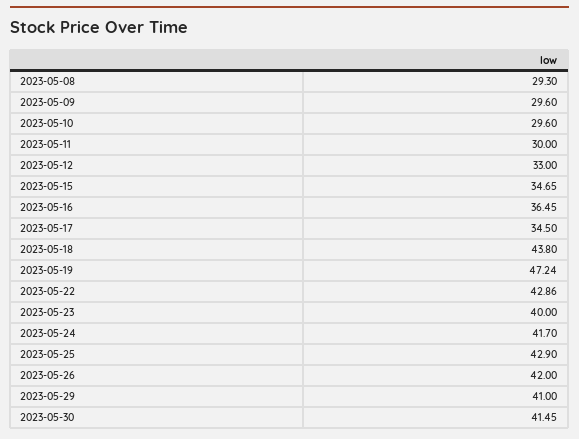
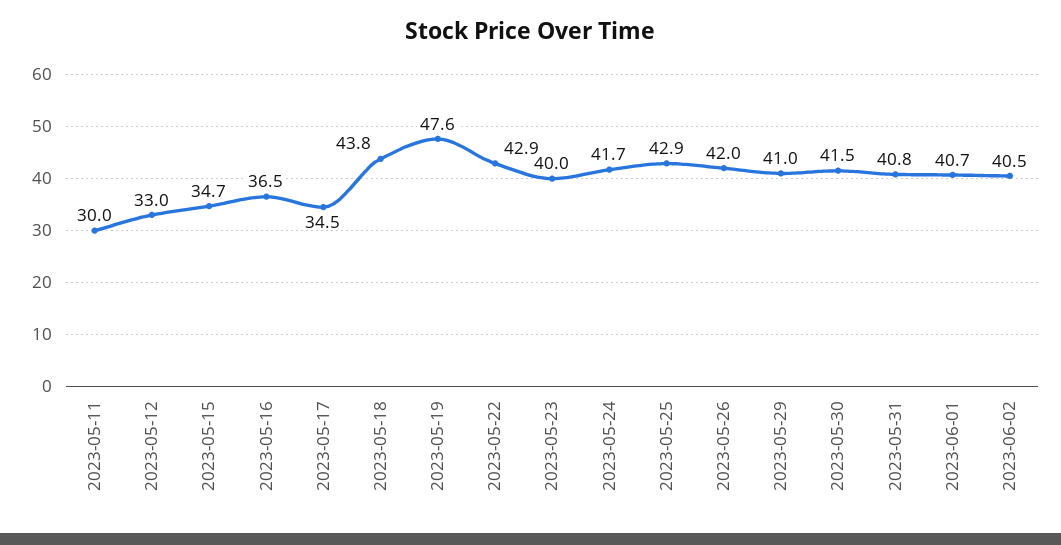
2023-05-08: 29.3 -> none
2023-05-09: 29.6 -> none
2023-05-10: 29.6 -> none
2023-05-19: 47.24 -> 47.6
2023-05-31: none -> 40.8
2023-06-01: none -> 40.7
2023-06-02: none -> 40.5

